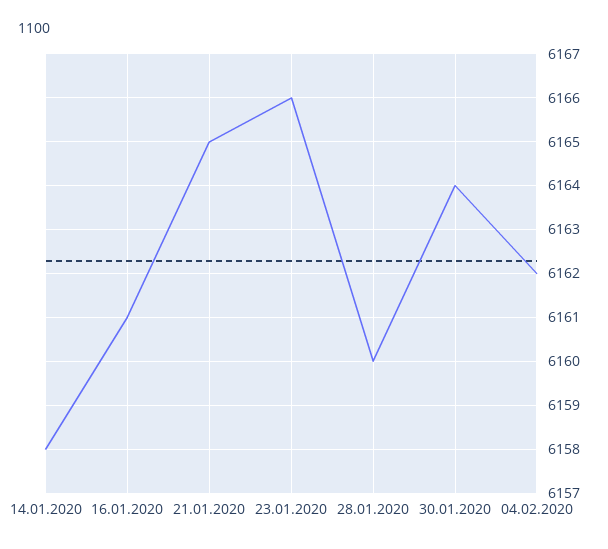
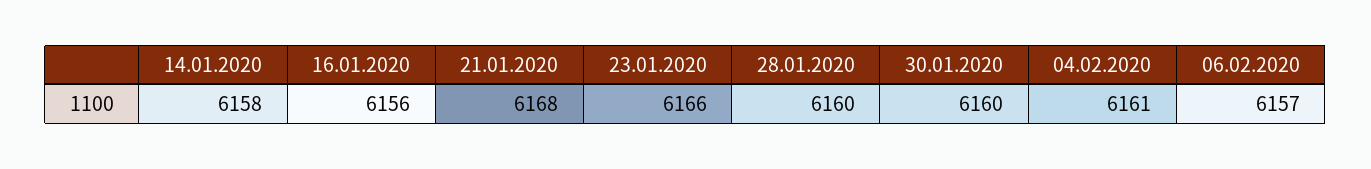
16.01.2020: 6161 -> 6156
21.01.2020: 6165 -> 6168
30.01.2020: 6164 -> 6160
04.02.2020: 6162 -> 6161
06.02.2020: none -> 6157

